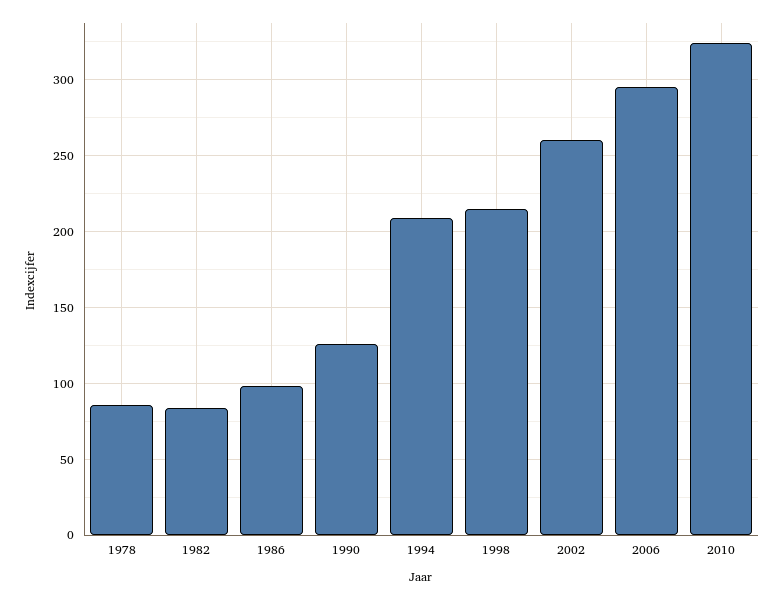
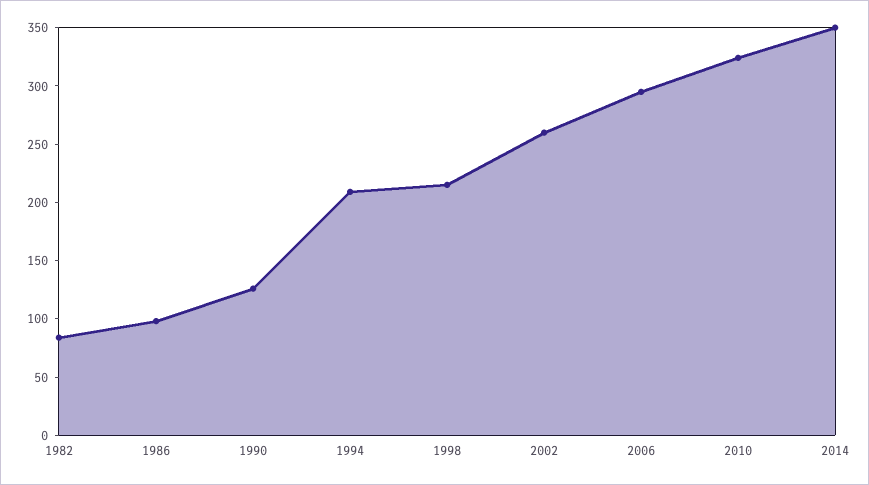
1978: 85 -> none
2014: none -> 350

